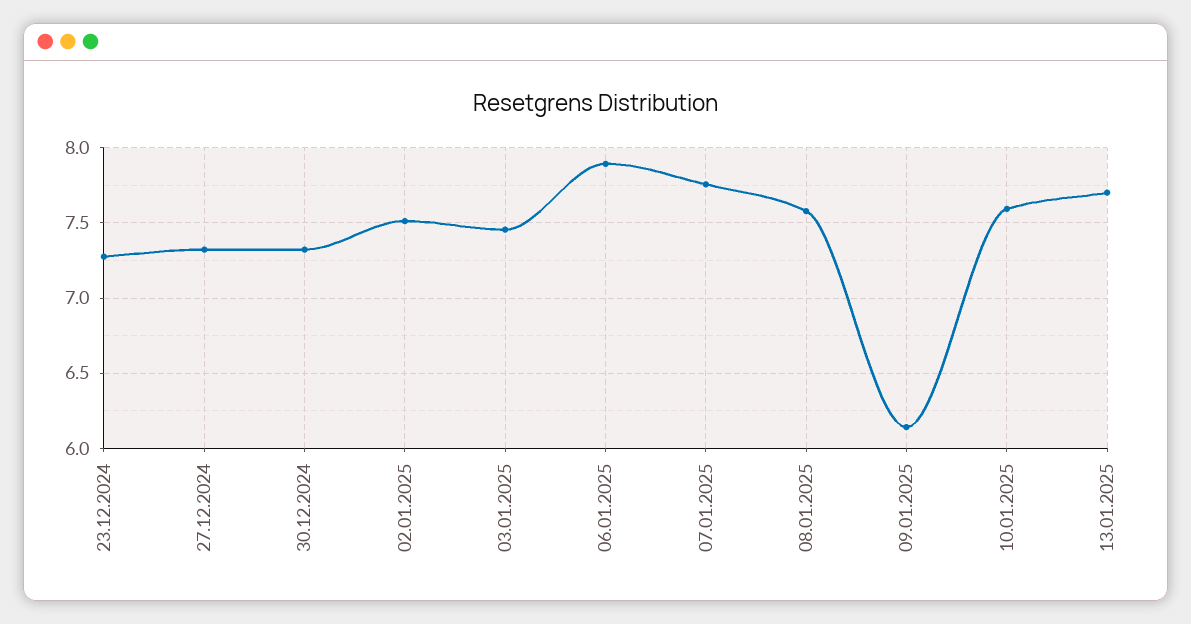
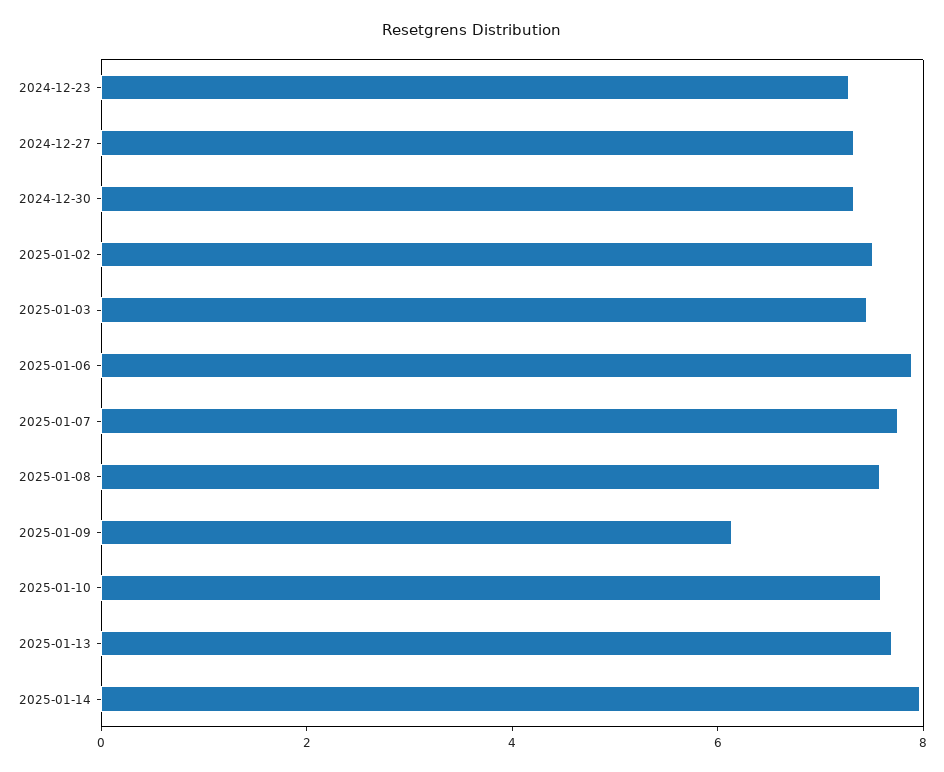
2025-01-14: none -> 8

